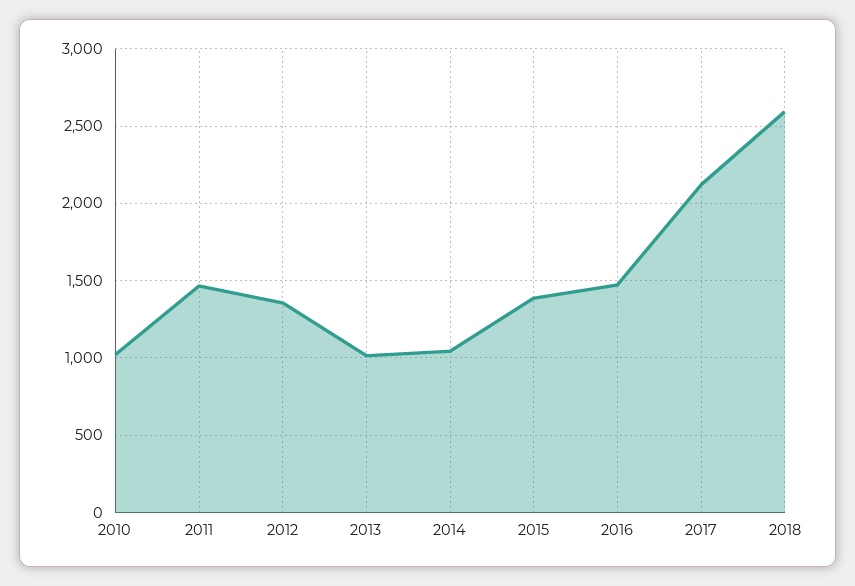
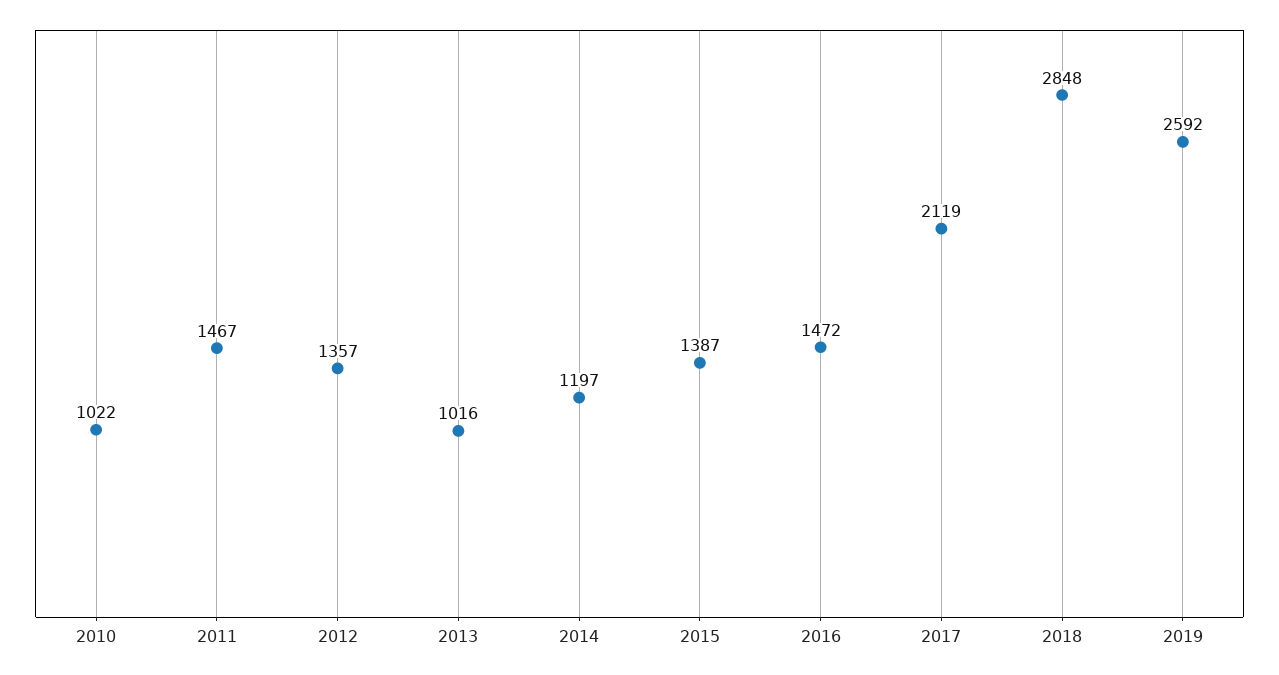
2014: 1050 -> 1197
2018: 2600 -> 2848
2019: none -> 2592

